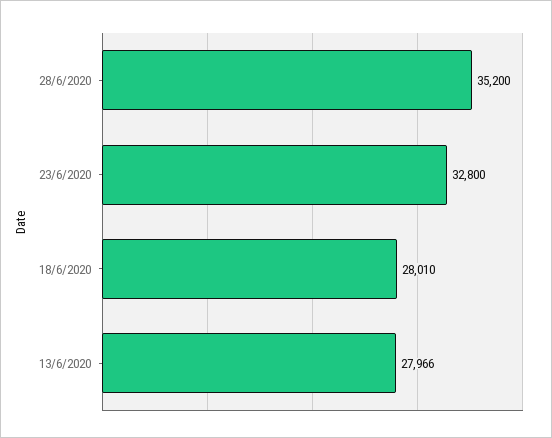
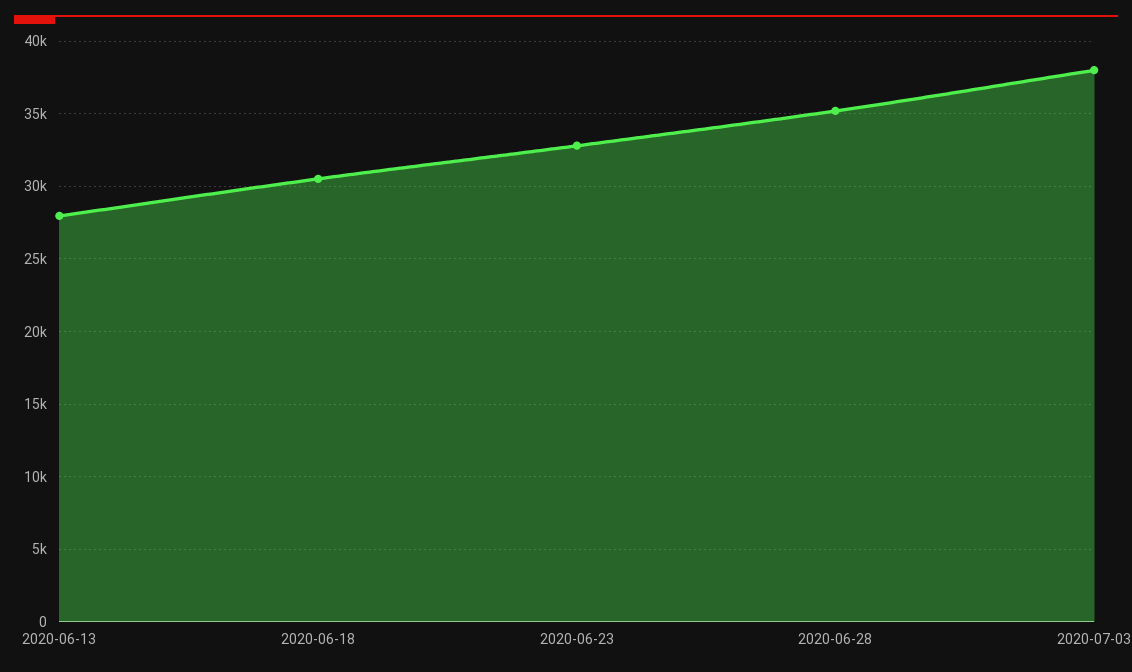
18/6/2020: 28010 -> 30500
2020-07-03: none -> 38000

